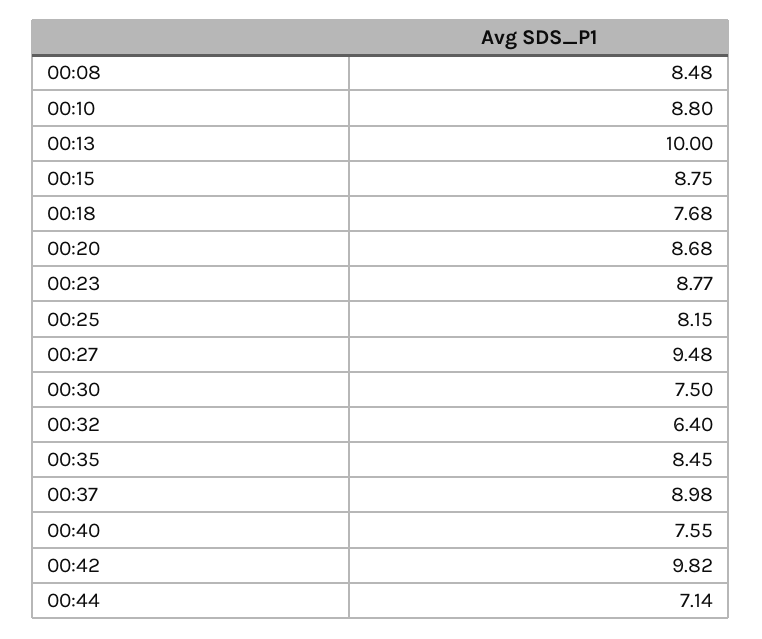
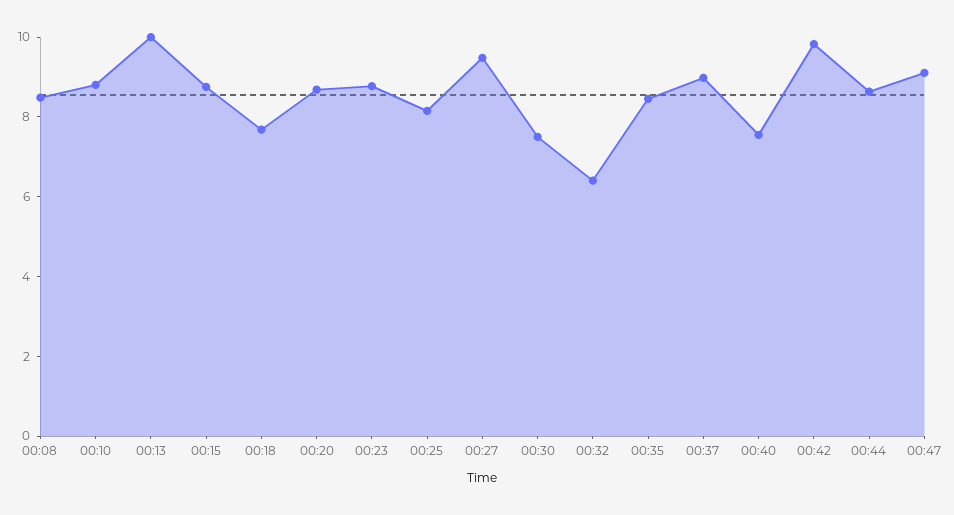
00:44: 7.14 -> 8.5
00:47: none -> 9

